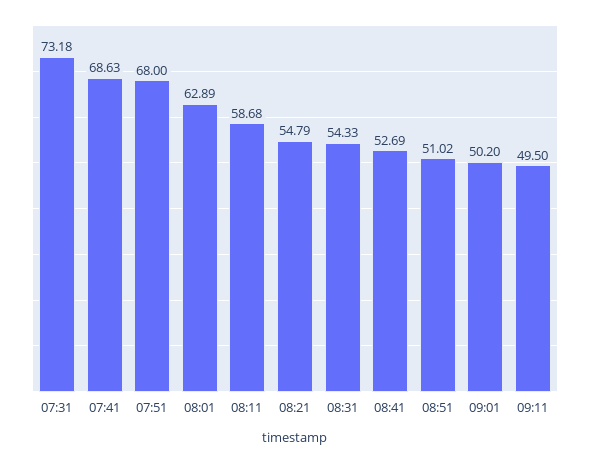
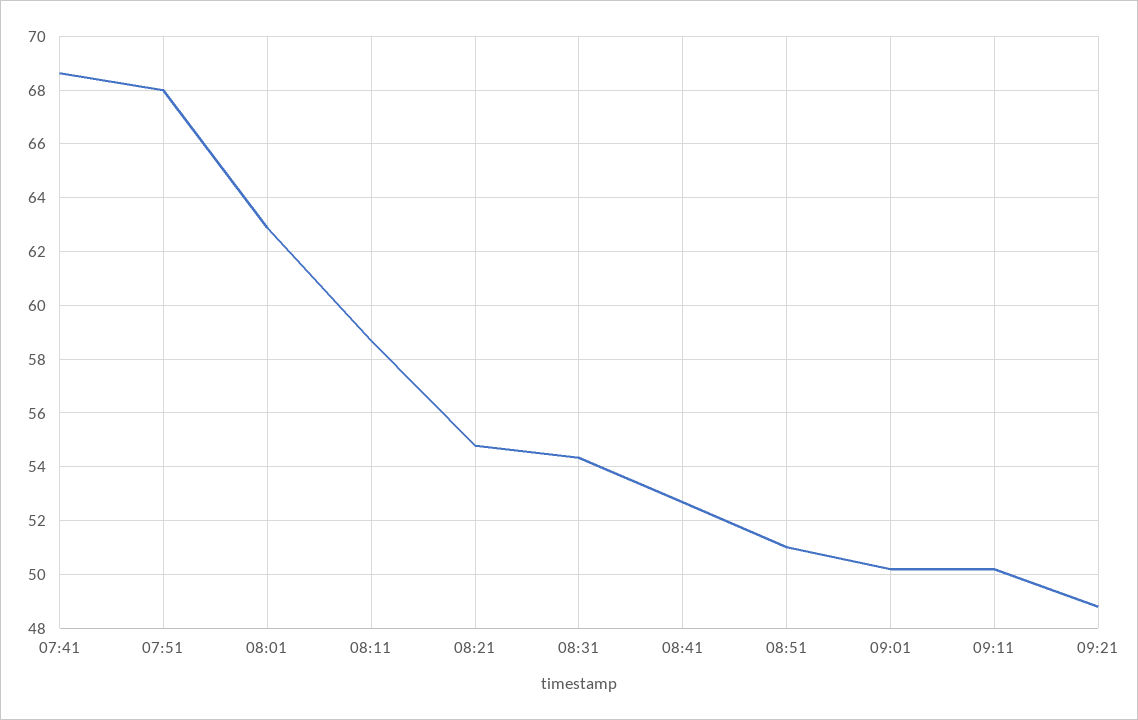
07:31: 73.18 -> none
09:11: 49.5 -> 50.25
09:21: none -> 48.75

